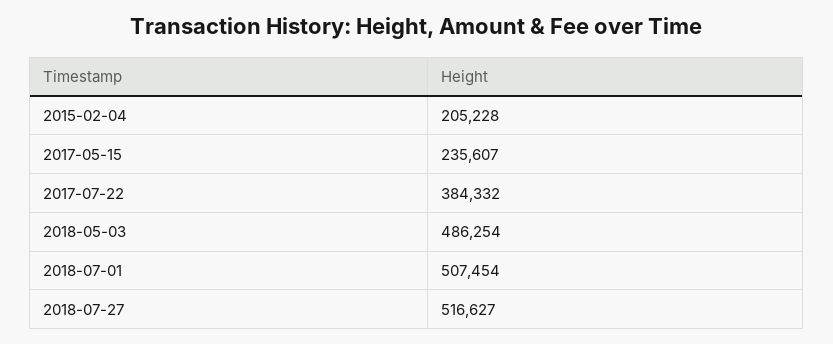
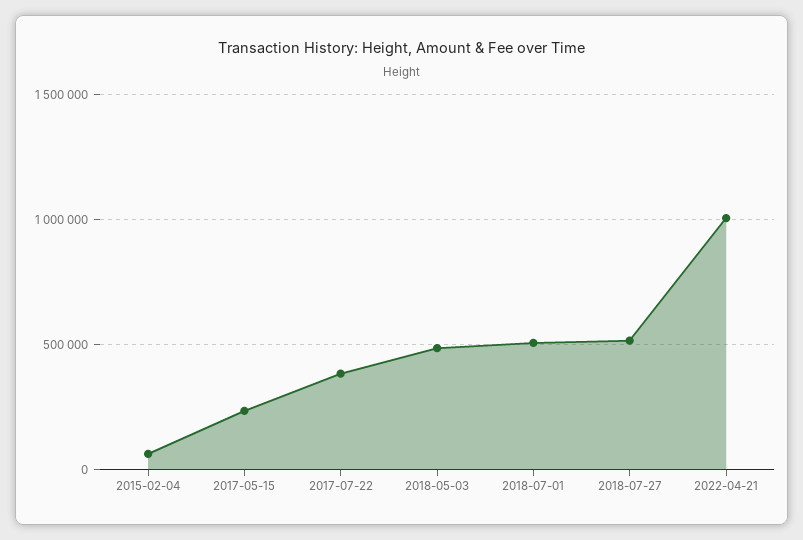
2015-02-04: 205228 -> 50000
2022-04-21: none -> 1000000

